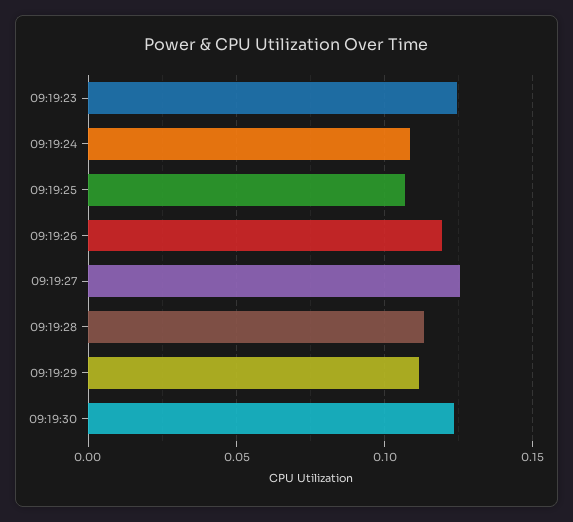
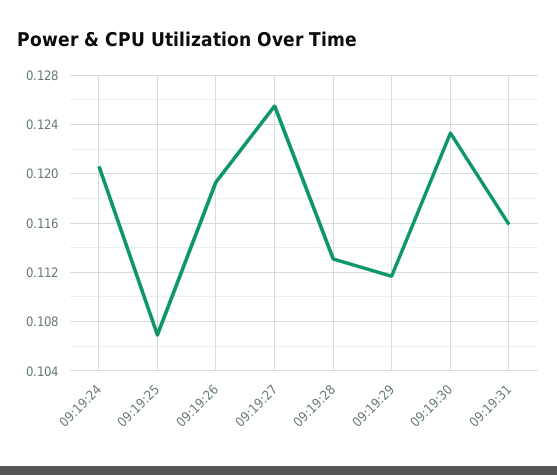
09:19:23: 0.125 -> none
09:19:24: 0.11 -> 0.1205
09:19:31: none -> 0.116

